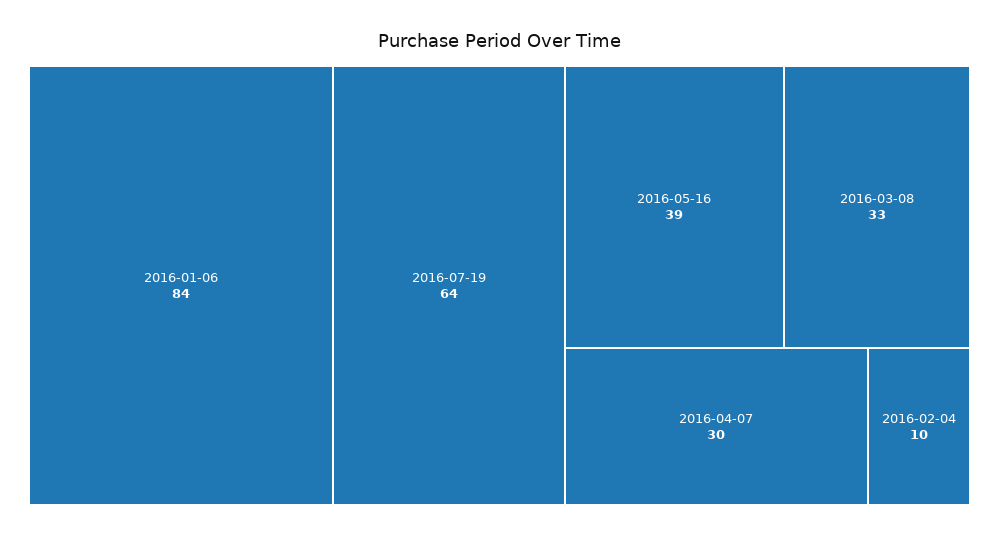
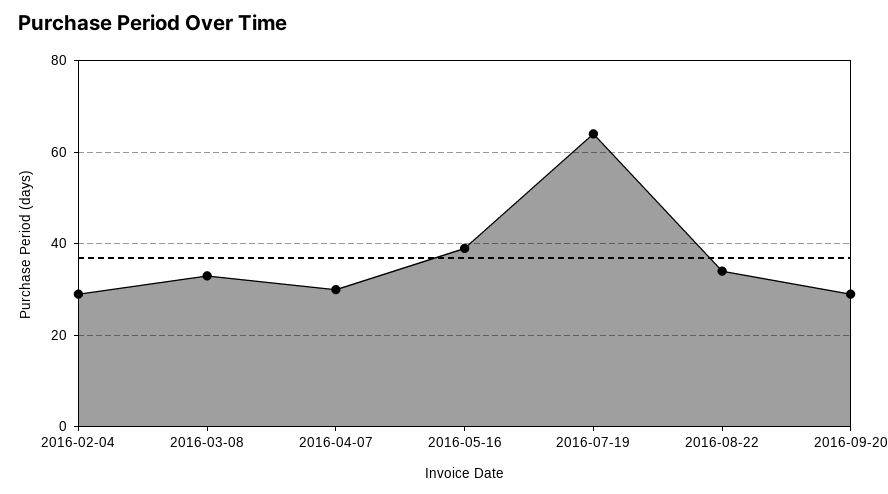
2016-01-06: 84 -> none
2016-02-04: 10 -> 30
2016-08-22: none -> 35
2016-09-20: none -> 30

